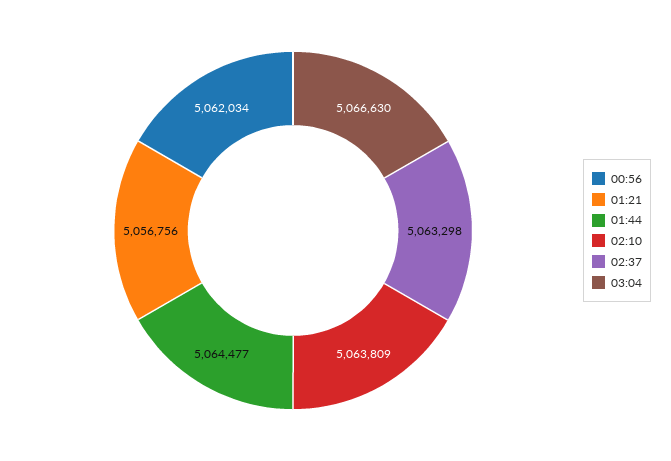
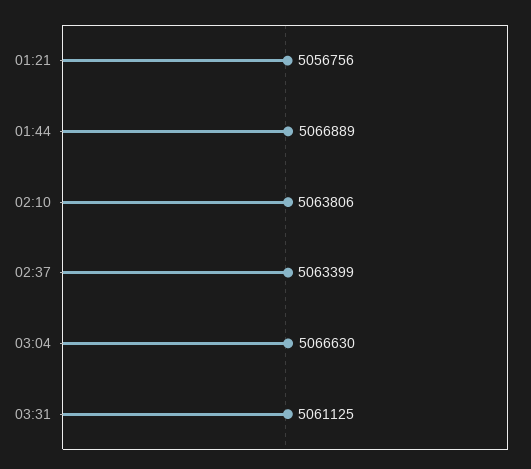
00:56: 5062034 -> none
01:44: 5064477 -> 5066889
02:10: 5063809 -> 5063806
02:37: 5063298 -> 5063399
03:31: none -> 5061125

